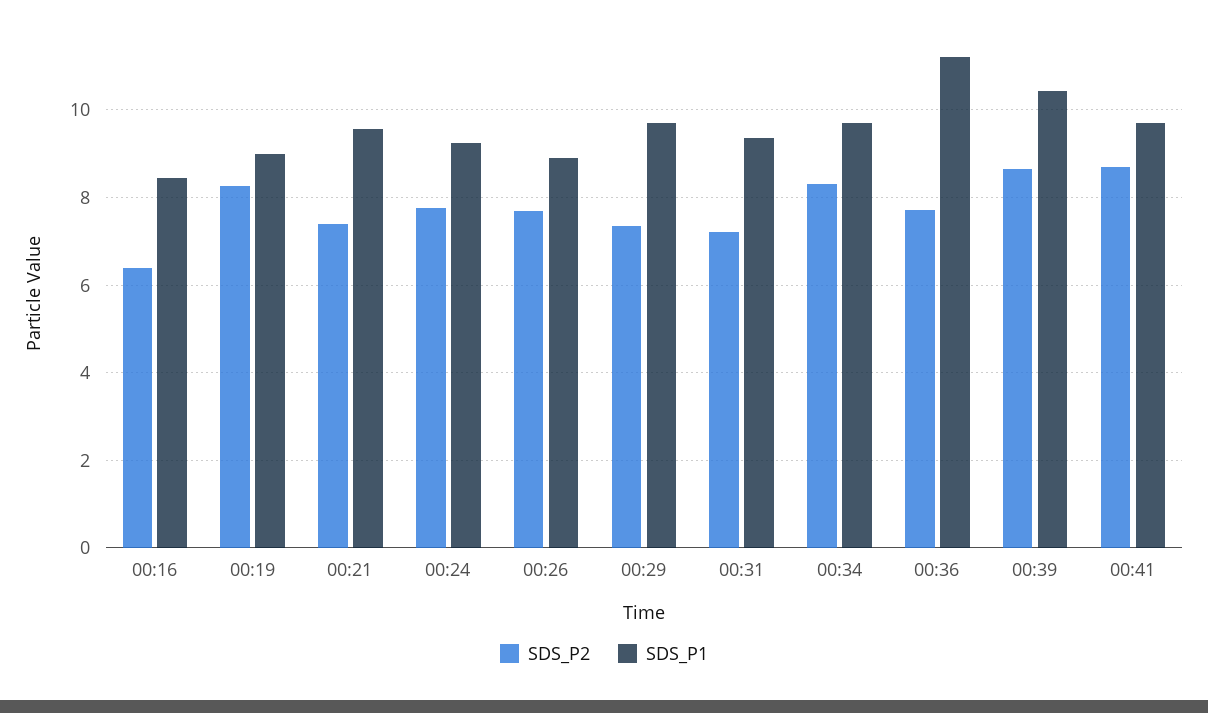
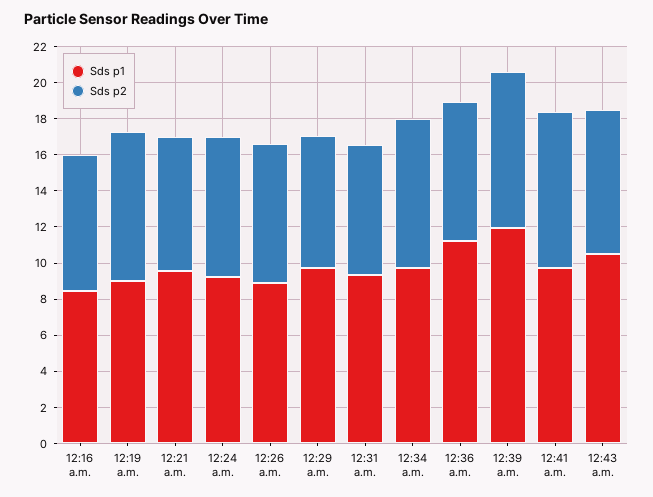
SDS_P2, 00:16: 6.4 -> 7.5
SDS_P1, 00:39: 10.4 -> 12
SDS_P1, 12:43 a.m.: none -> 10.5
SDS_P2, 12:43 a.m.: none -> 8

